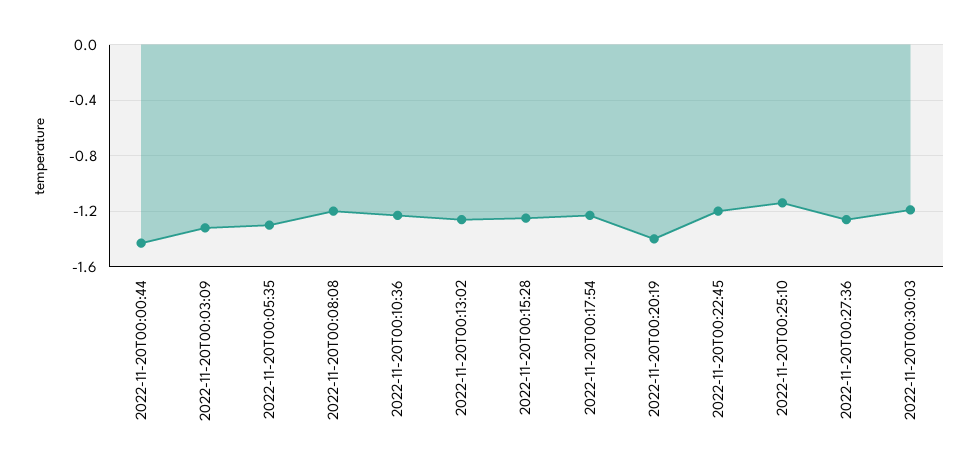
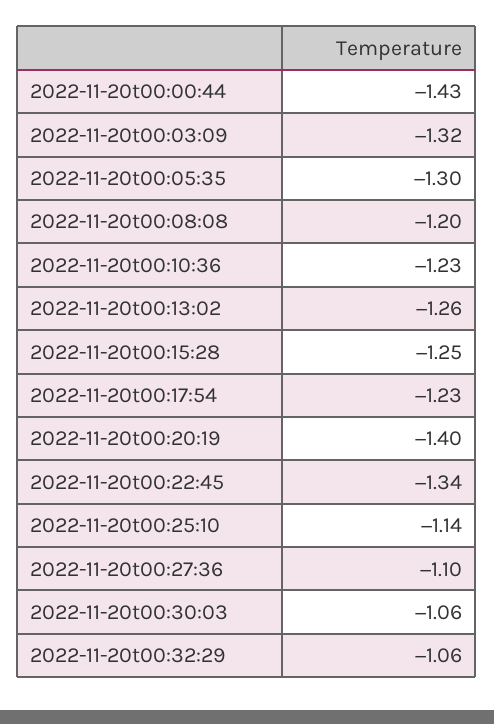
2022-11-20T00:22:45: -1.2 -> -1.34
2022-11-20T00:27:36: -1.25 -> -1.1
2022-11-20T00:30:03: -1.2 -> -1.06
2022-11-20t00:32:29: none -> -1.06

